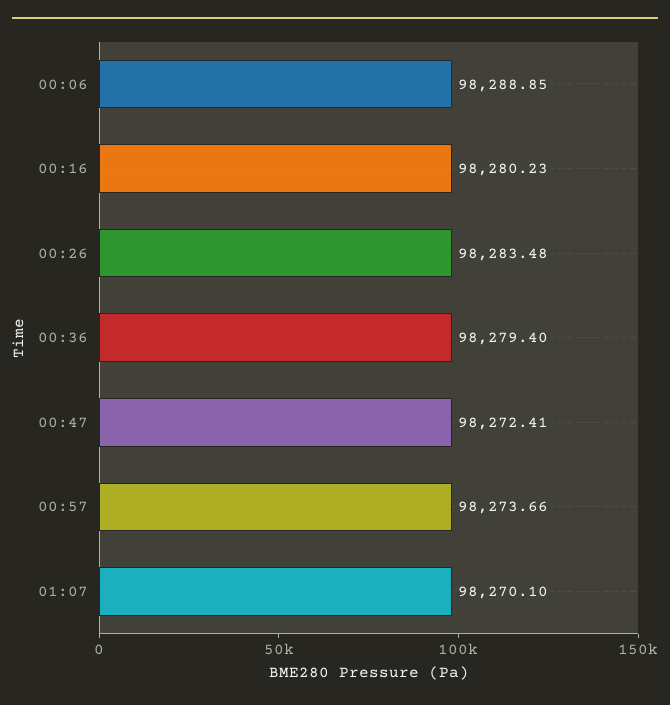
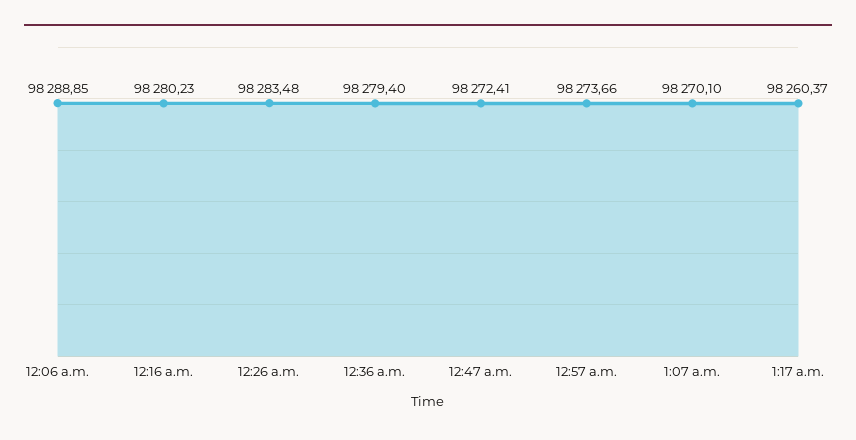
1:17 a.m.: none -> 98260.37

